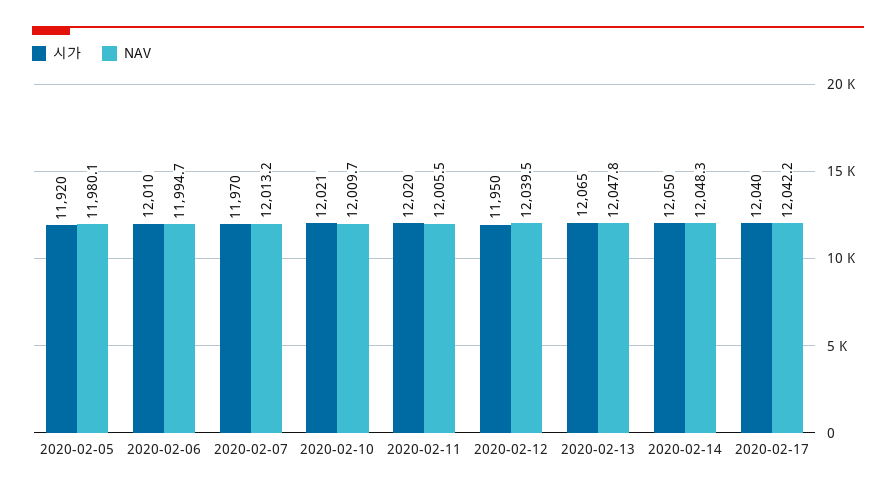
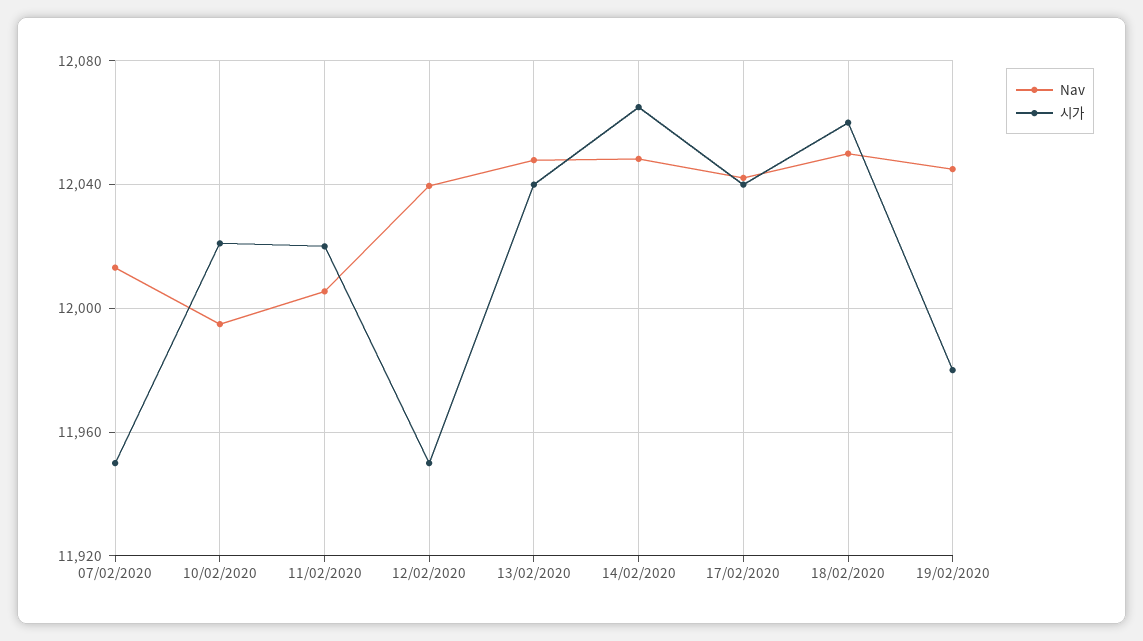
시가, 2020-02-05: 11920 -> none
NAV, 2020-02-05: 11980.1 -> none
시가, 2020-02-06: 12010 -> none
NAV, 2020-02-06: 11994.7 -> none
시가, 2020-02-07: 11970 -> 11950
NAV, 2020-02-10: 12009.7 -> 11995
시가, 2020-02-13: 12065 -> 12040
시가, 2020-02-14: 12050 -> 12065
NAV, 18/02/2020: none -> 12050
시가, 18/02/2020: none -> 12060
NAV, 19/02/2020: none -> 12045
시가, 19/02/2020: none -> 11980

